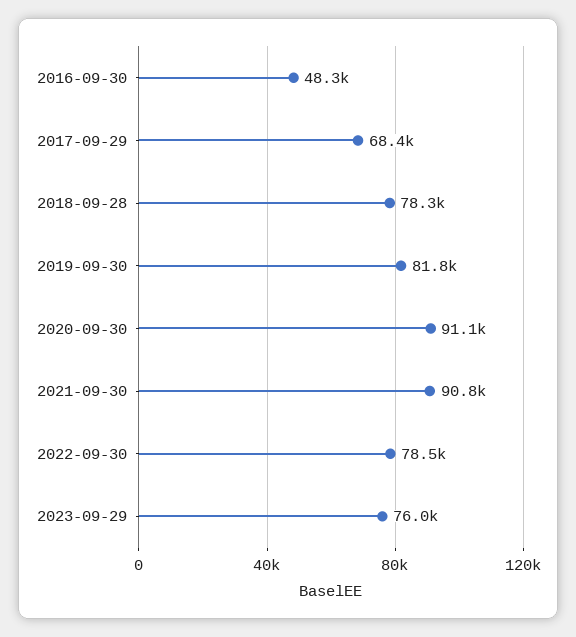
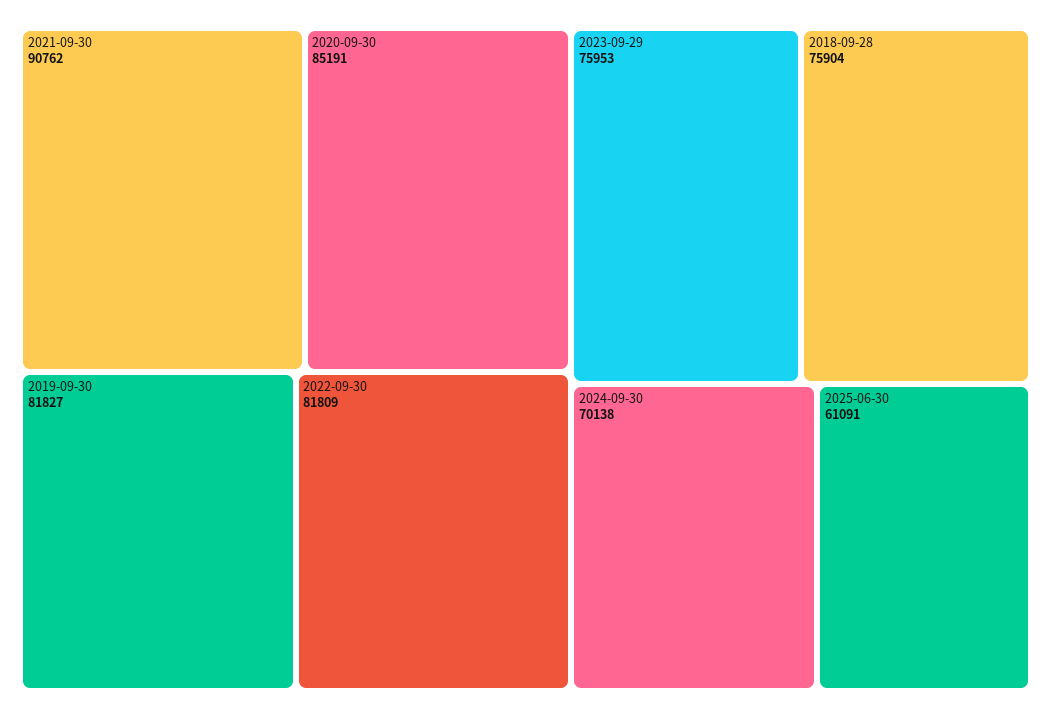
2016-09-30: 48300 -> none
2017-09-29: 68400 -> none
2018-09-28: 78300 -> 75904
2020-09-30: 91100 -> 85191
2022-09-30: 78500 -> 81809
2024-09-30: none -> 70138
2025-06-30: none -> 61091

